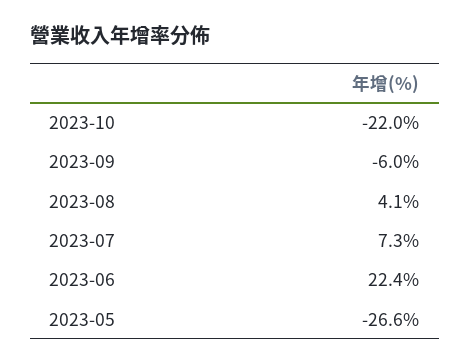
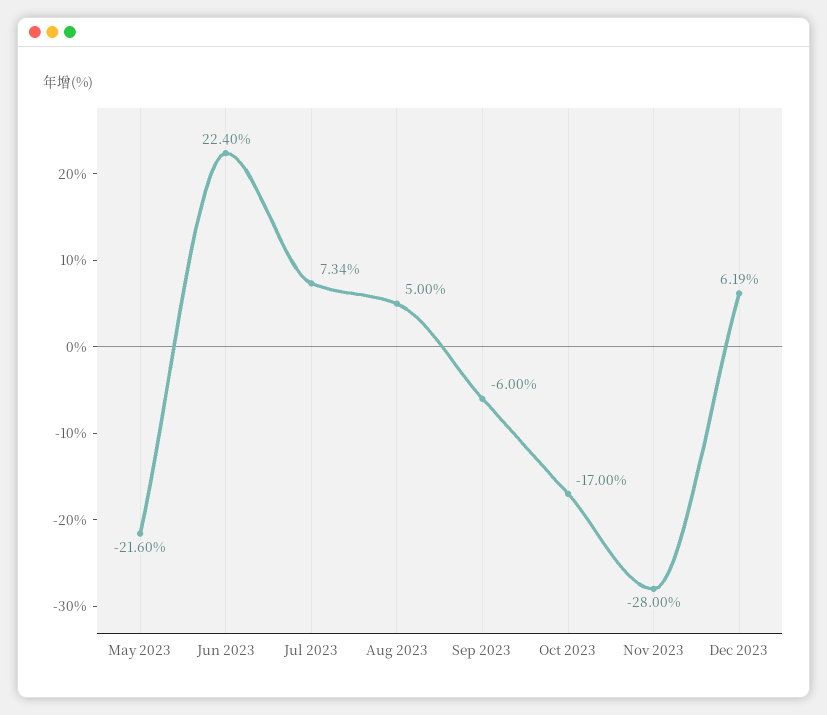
2023-10: -22 -> -17
2023-08: 4.1 -> 5
2023-05: -26.6 -> -21.6
Nov 2023: none -> -28
Dec 2023: none -> 6.19

